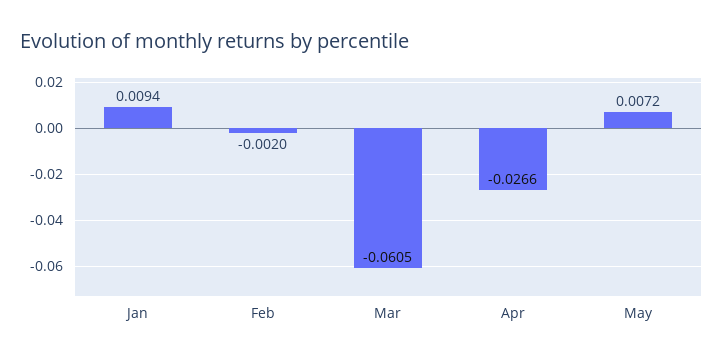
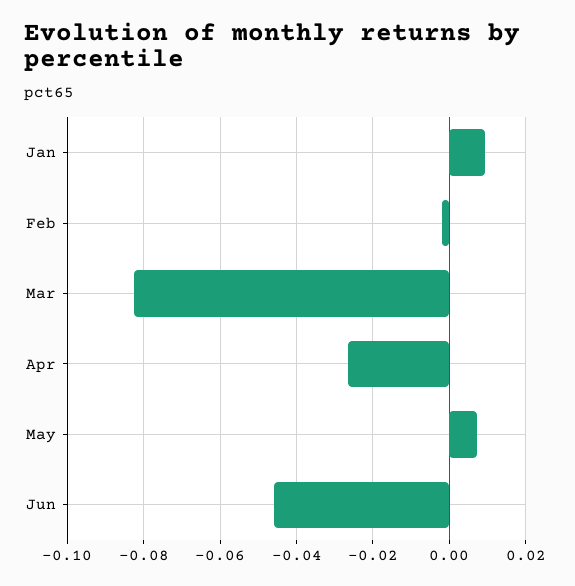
Mar: -0.0605 -> -0.082
Jun: none -> -0.046

